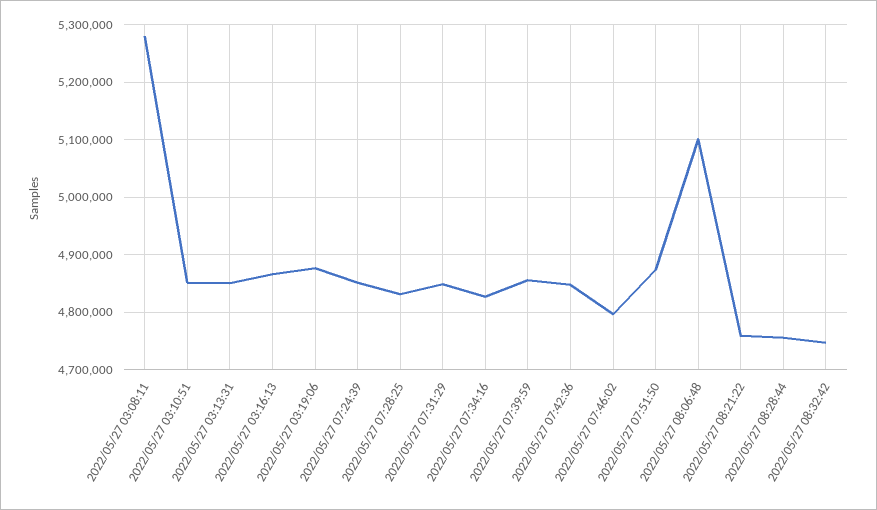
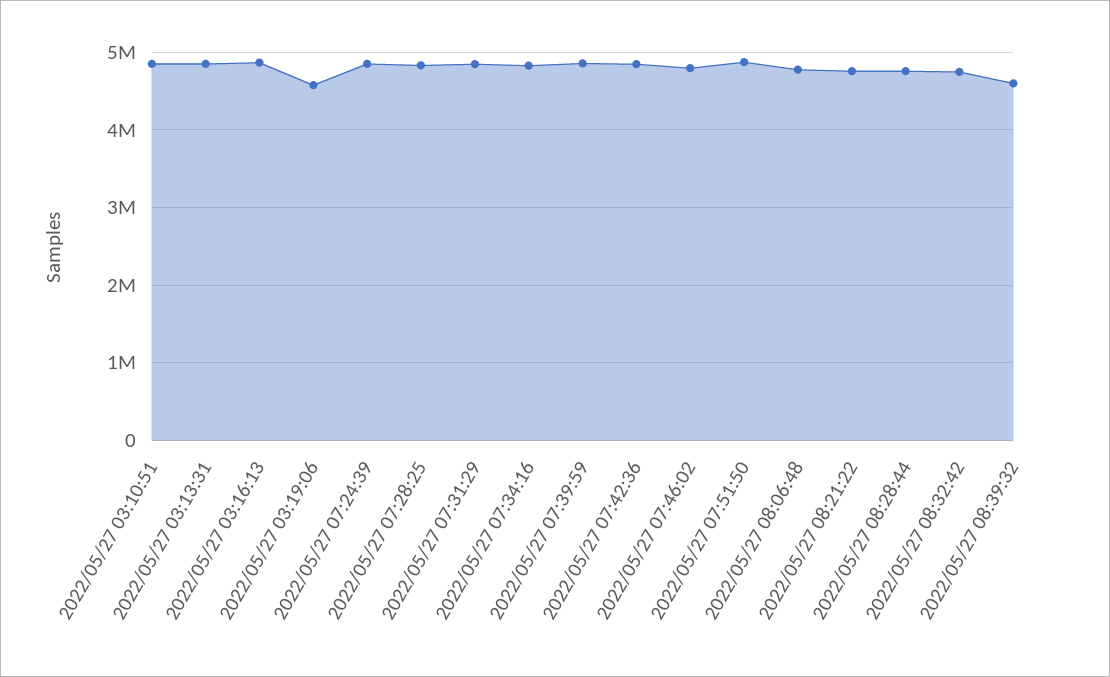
2022/05/27 03:08:11: 5280000 -> none
2022/05/27 03:19:06: 4880000 -> 4600000
2022/05/27 08:06:48: 5100000 -> 4800000
2022/05/27 08:39:32: none -> 4600000

